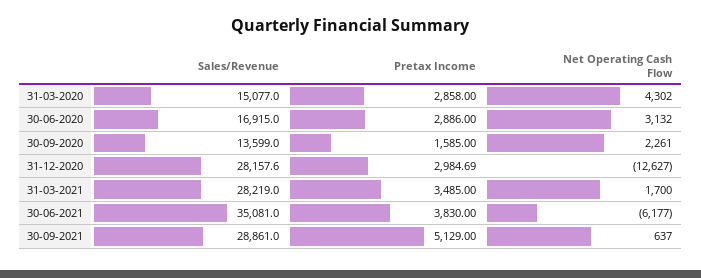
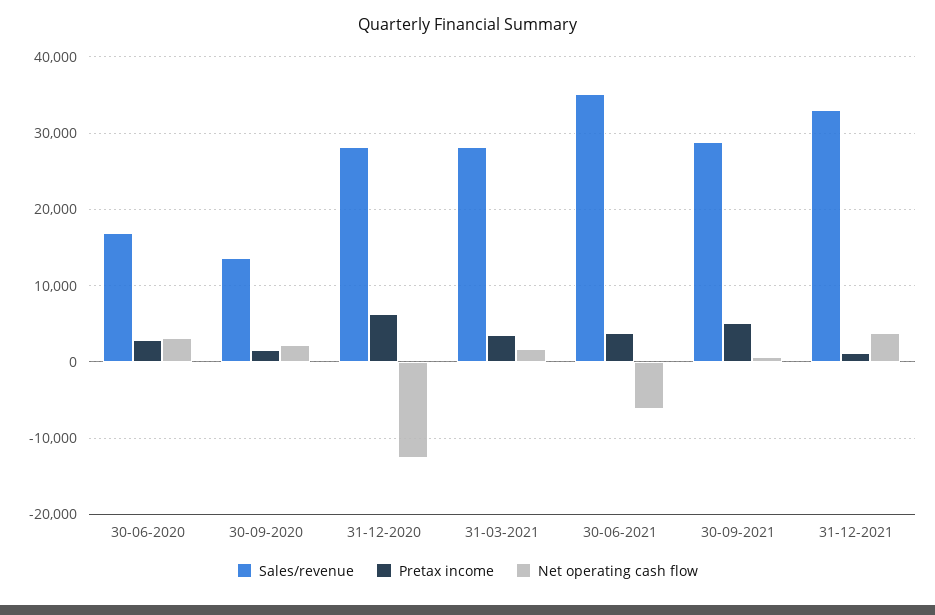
Sales/Revenue, 31-03-2020: 15077 -> none
Pretax Income, 31-03-2020: 2858 -> none
Net Operating Cash Flow, 31-03-2020: 4302 -> none
Pretax Income, 31-12-2020: 2984.69 -> 6000
Sales/Revenue, 31-12-2021: none -> 33000
Pretax Income, 31-12-2021: none -> 1000
Net Operating Cash Flow, 31-12-2021: none -> 4000

